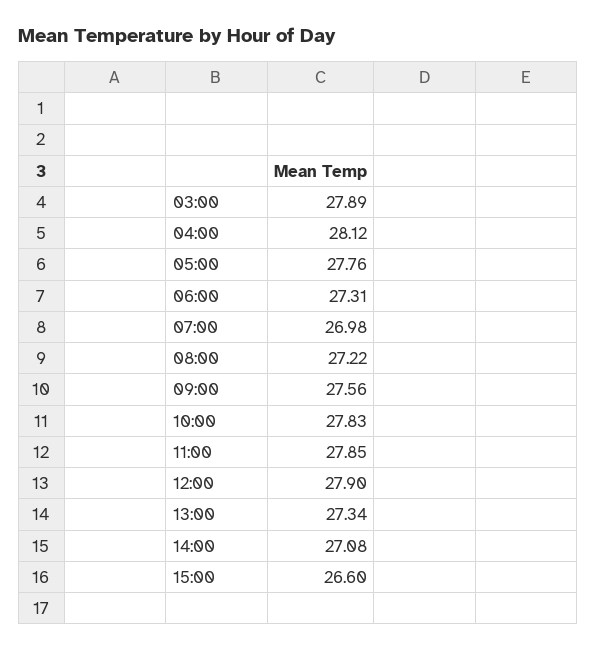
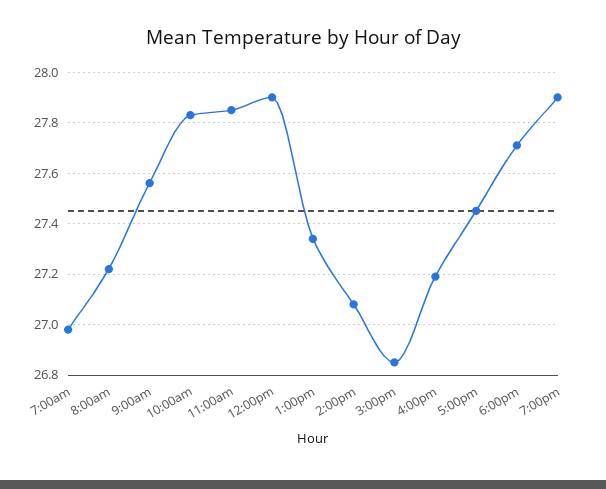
03:00: 27.89 -> none
04:00: 28.12 -> none
05:00: 27.76 -> none
06:00: 27.31 -> none
15:00: 26.6 -> 26.85
4:00pm: none -> 27.2
5:00pm: none -> 27.45
6:00pm: none -> 27.7
7:00pm: none -> 27.9

